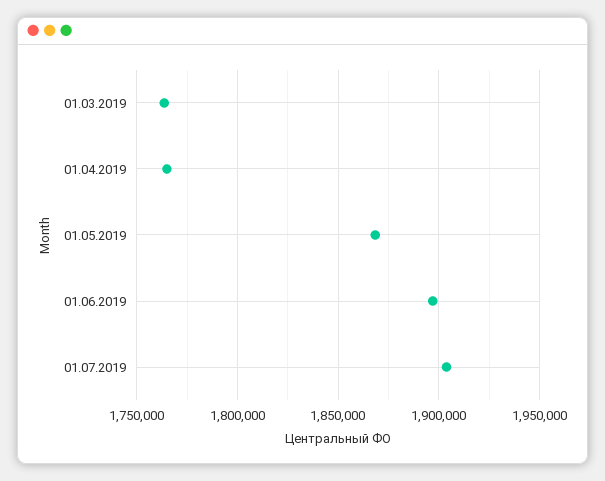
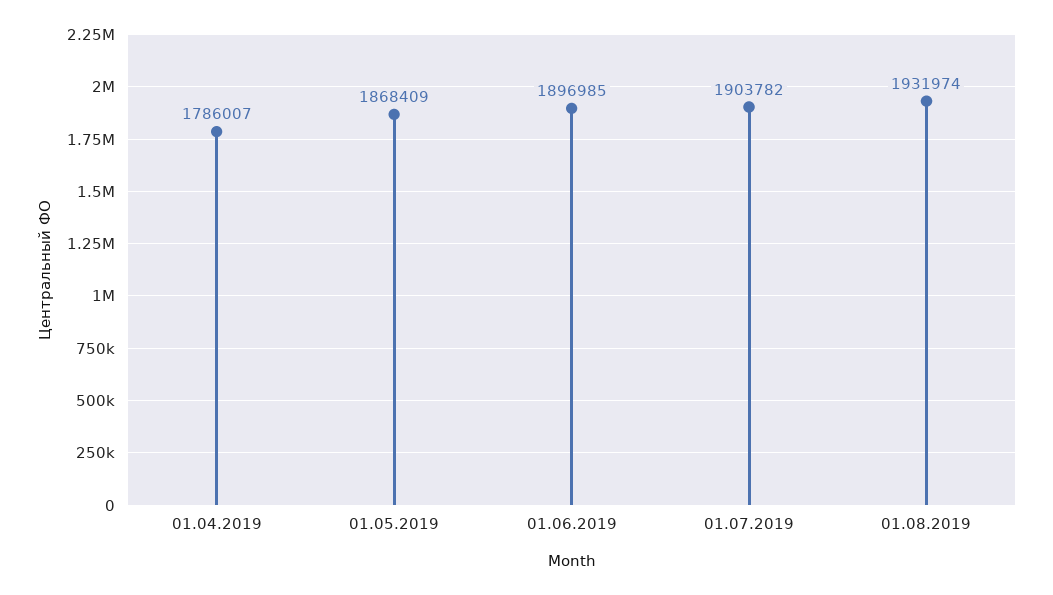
01.03.2019: 1765000 -> none
01.04.2019: 1765000 -> 1786007
01.08.2019: none -> 1931974

